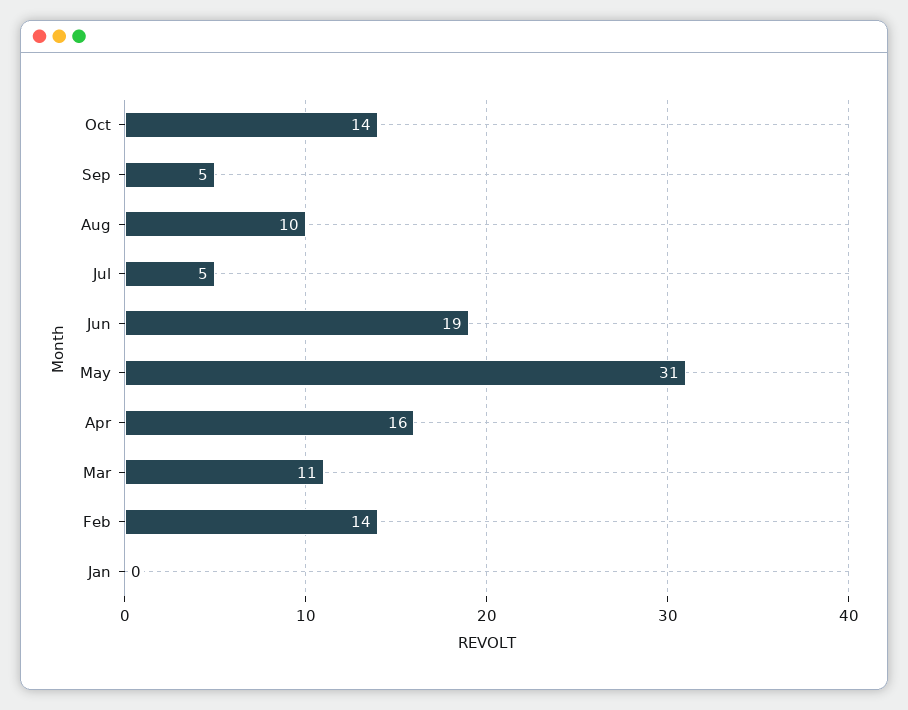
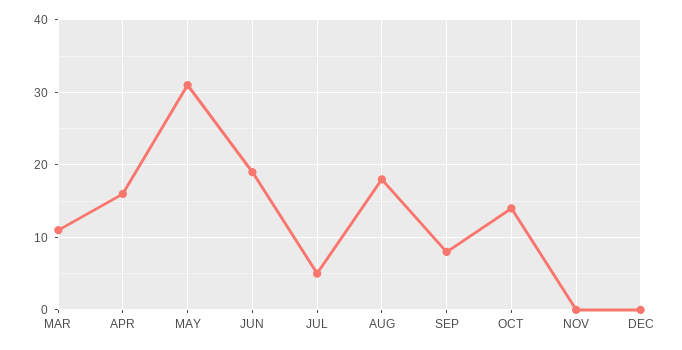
Sep: 5 -> 8
Aug: 10 -> 18
Feb: 14 -> none
Jan: 0 -> none
NOV: none -> 0
DEC: none -> 0

